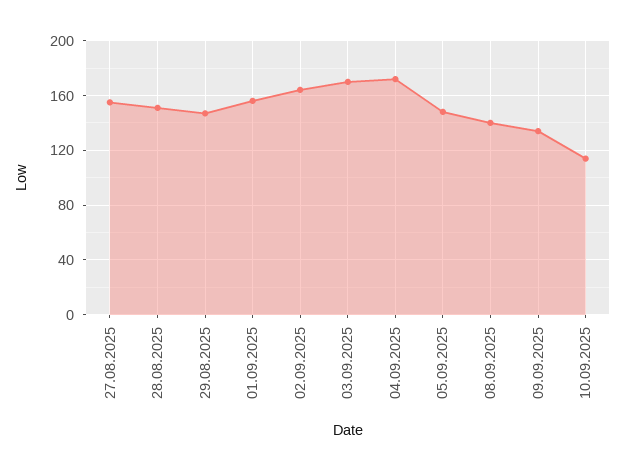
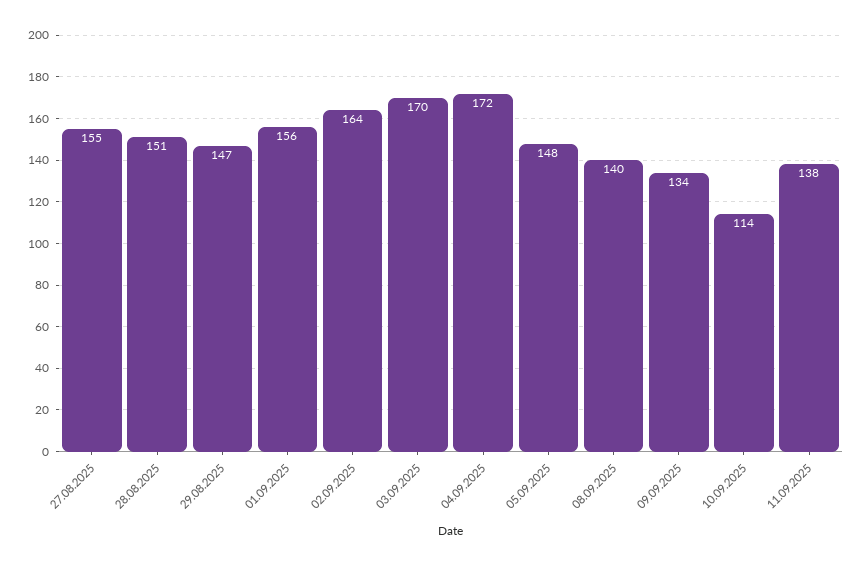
11.09.2025: none -> 138

